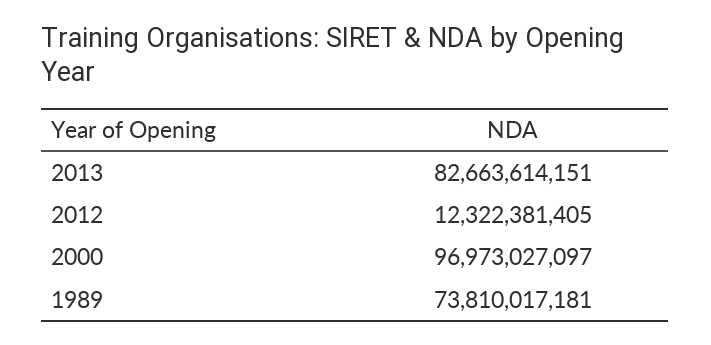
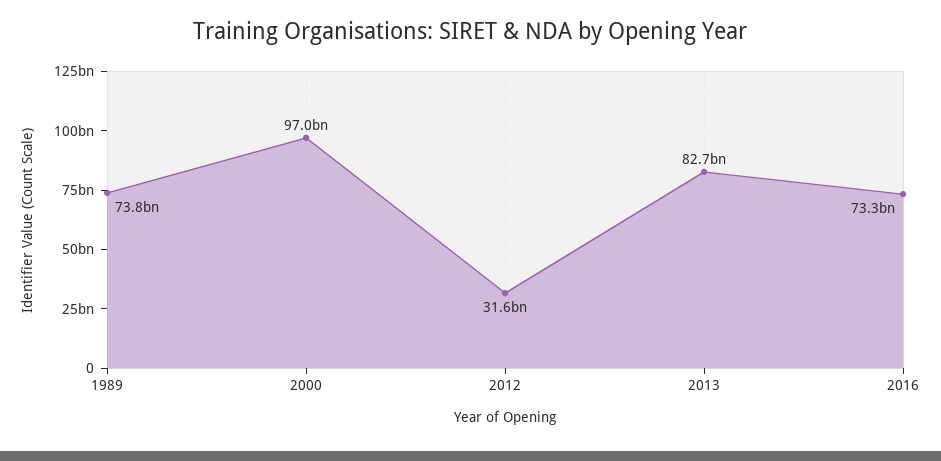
2012: 12322381405 -> 31600000000
2016: none -> 73300000000

